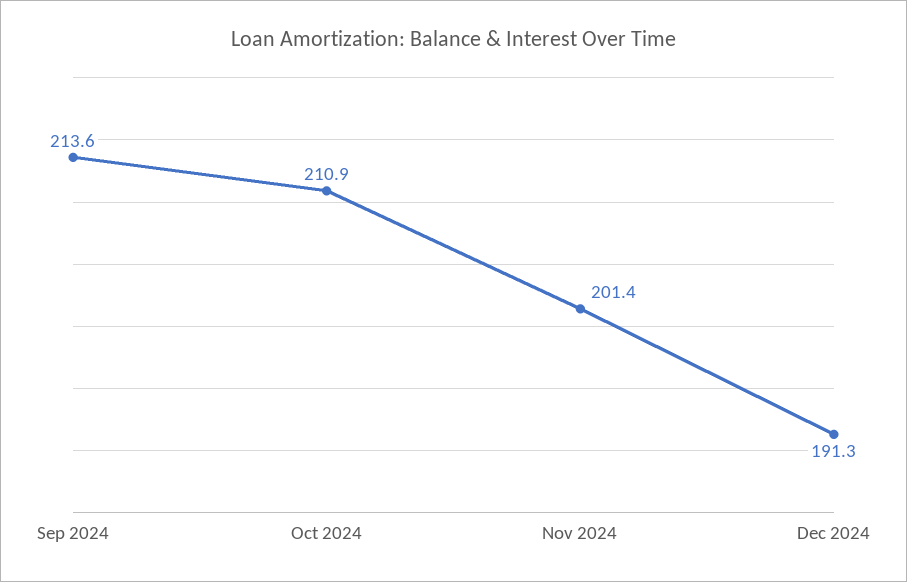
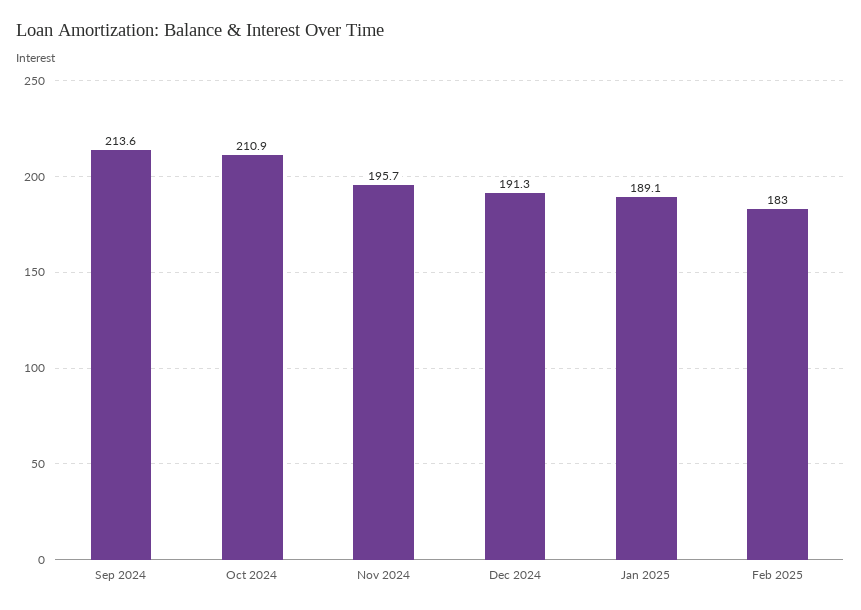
Nov 2024: 201.4 -> 195.7
Jan 2025: none -> 189.1
Feb 2025: none -> 183

